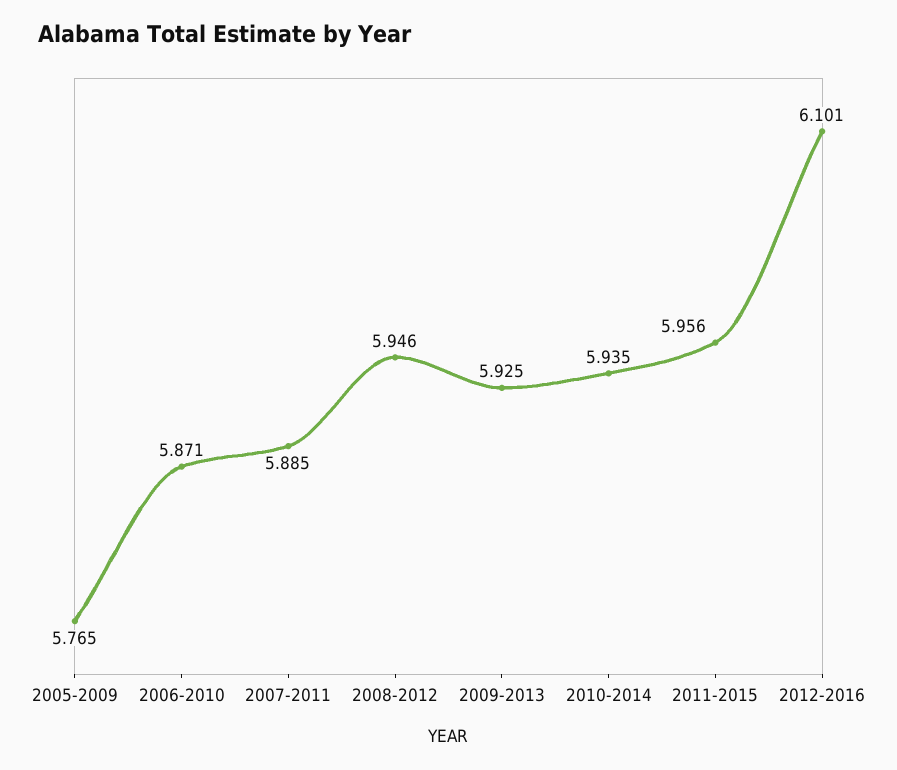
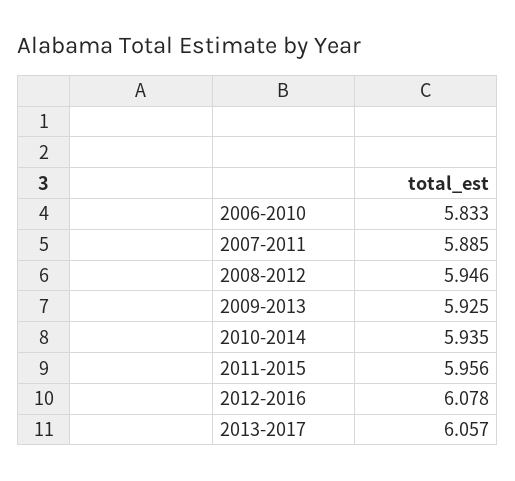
2005-2009: 5.765 -> none
2006-2010: 5.871 -> 5.833
2012-2016: 6.101 -> 6.078
2013-2017: none -> 6.057

